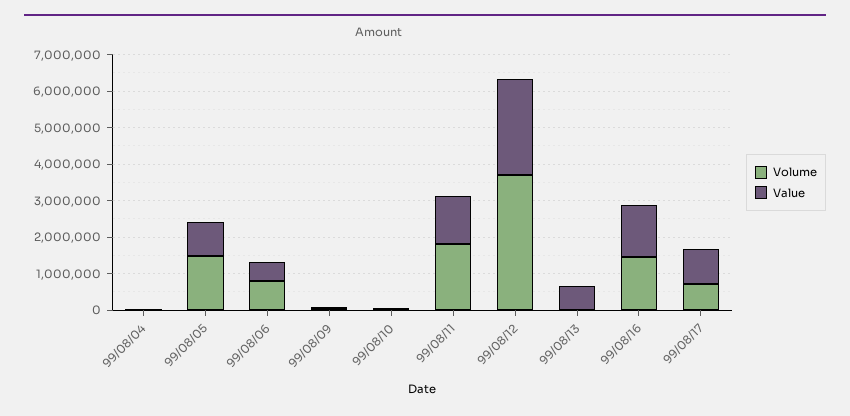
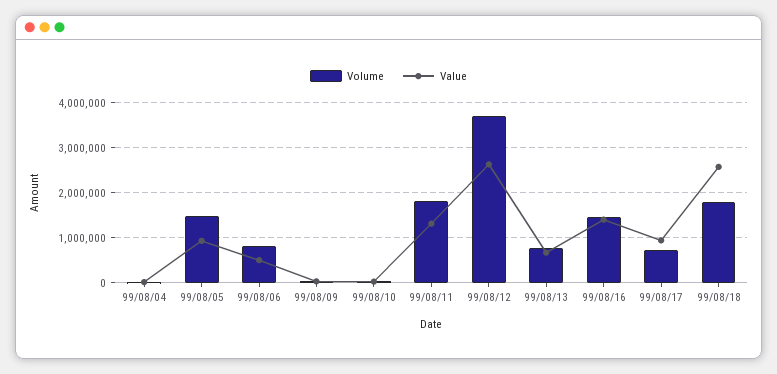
Volume, 99/08/13: 0 -> 800000
Volume, 99/08/18: none -> 1800000
Value, 99/08/18: none -> 2600000

